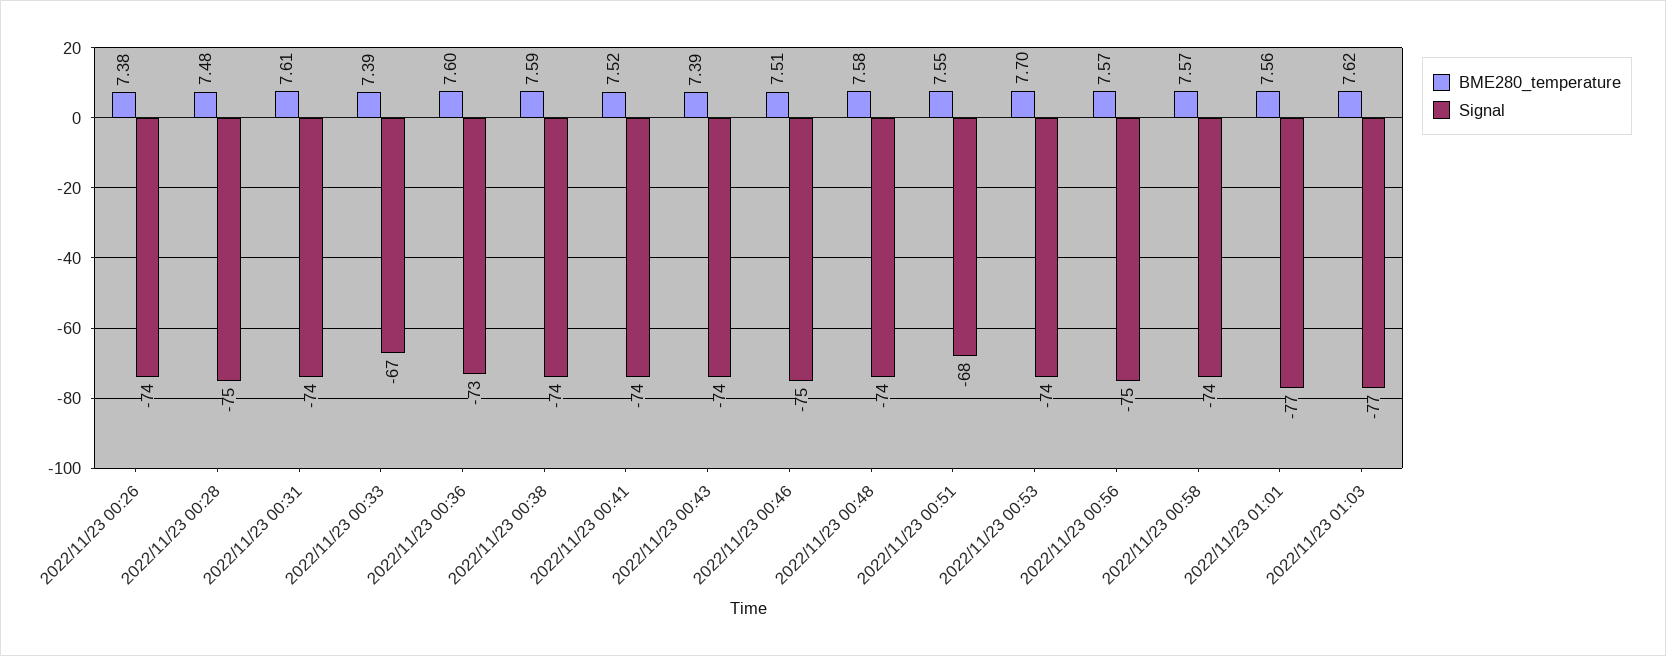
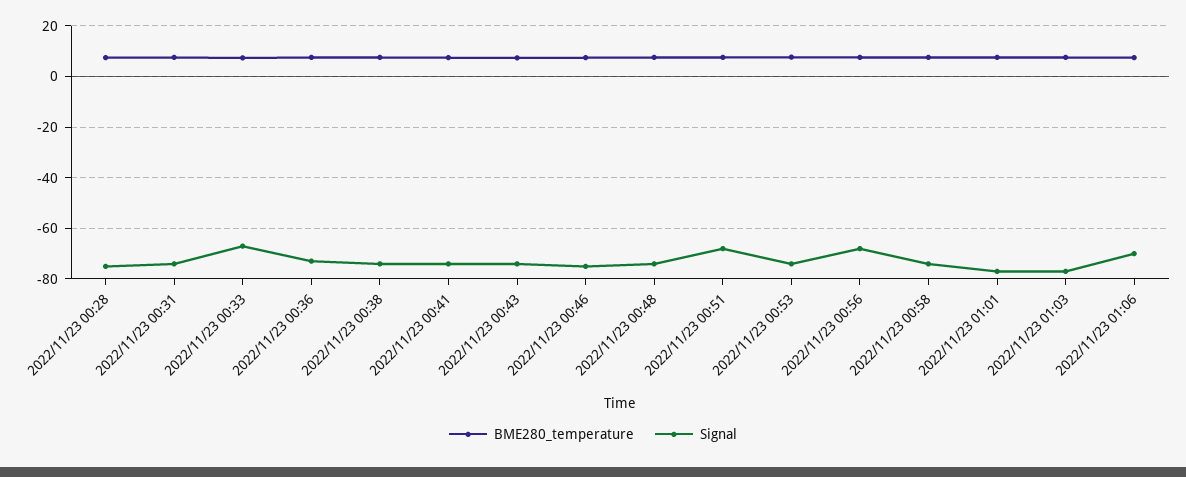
BME280_temperature, 2022/11/23 00:26: 7.38 -> none
Signal, 2022/11/23 00:26: -74 -> none
Signal, 2022/11/23 00:56: -75 -> -67.5
BME280_temperature, 2022/11/23 01:06: none -> 7.5
Signal, 2022/11/23 01:06: none -> -70

